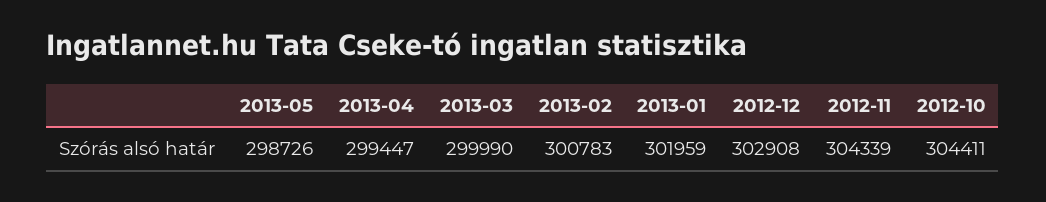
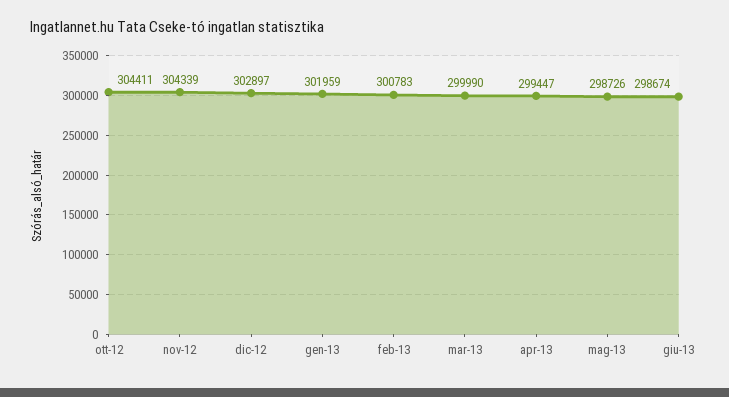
2012-12: 302908 -> 302897
giu-13: none -> 298674

